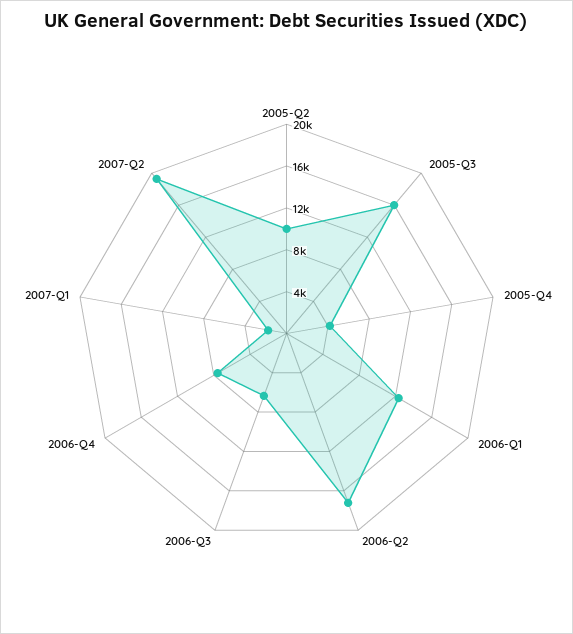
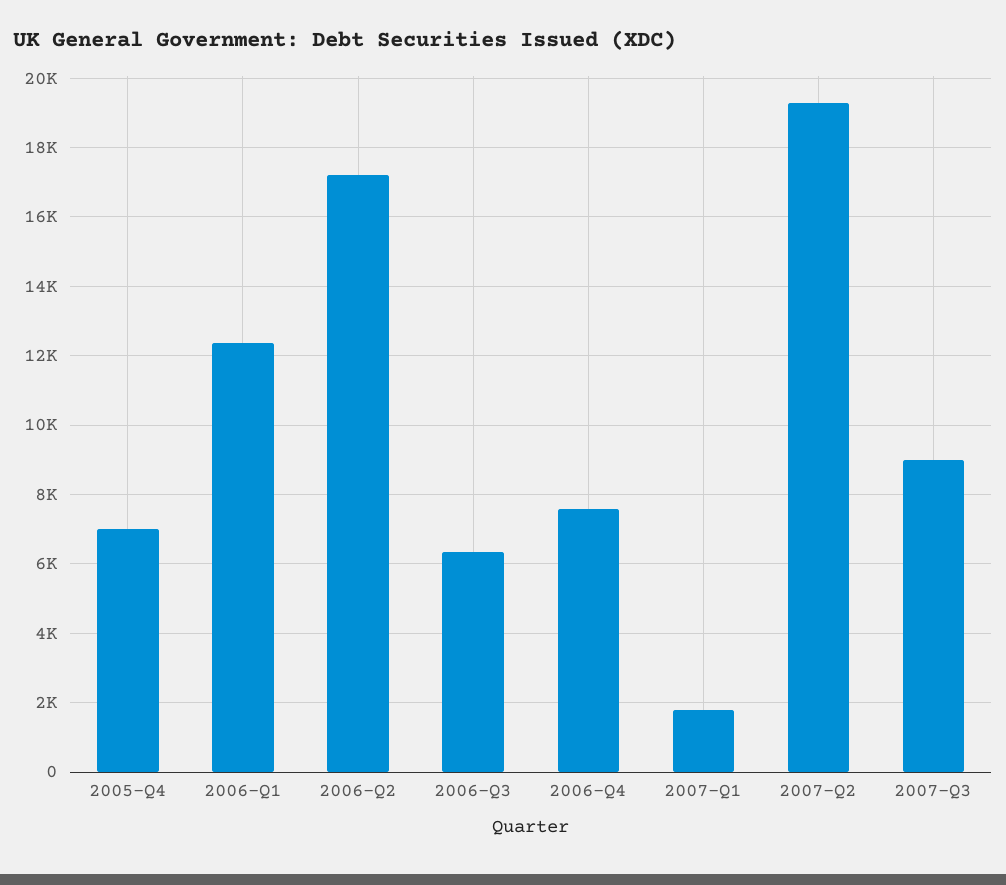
2005-Q2: 10000 -> none
2005-Q3: 16000 -> none
2005-Q4: 4000 -> 7000
2007-Q3: none -> 9000

